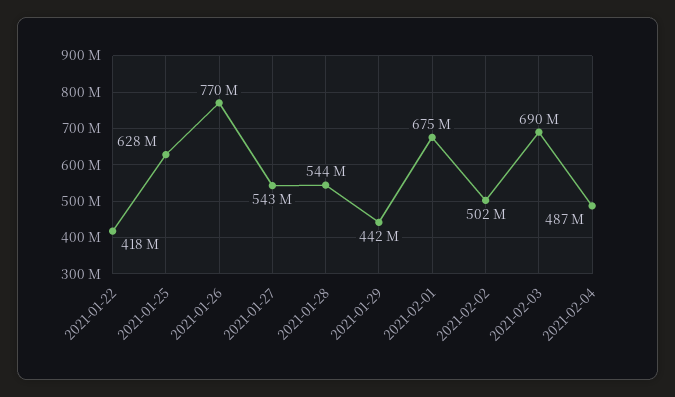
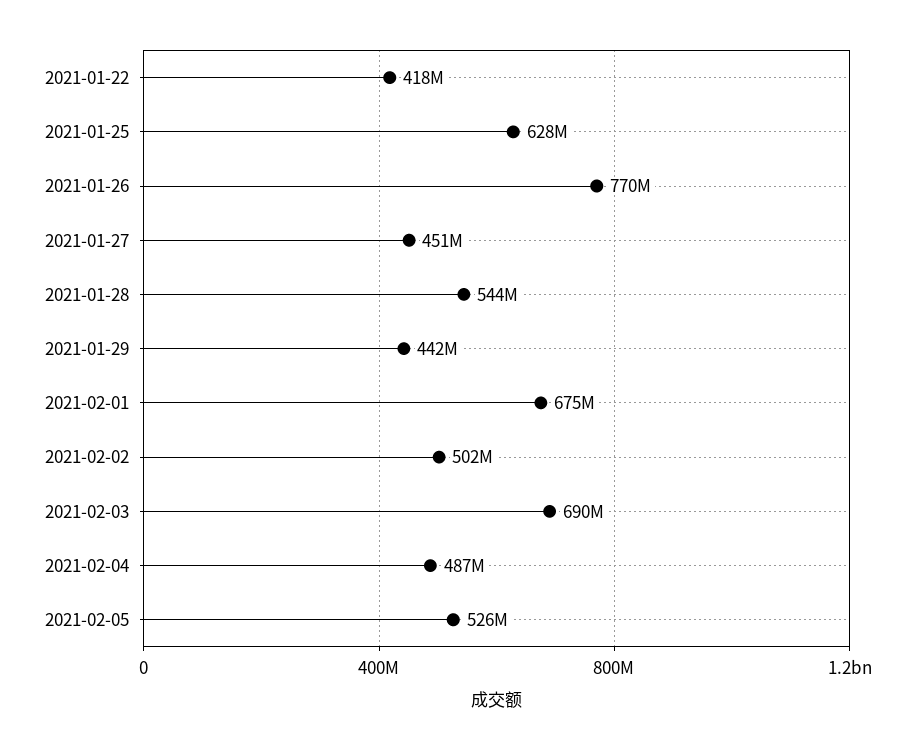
2021-01-27: 543000000 -> 451000000
2021-02-05: none -> 526000000

